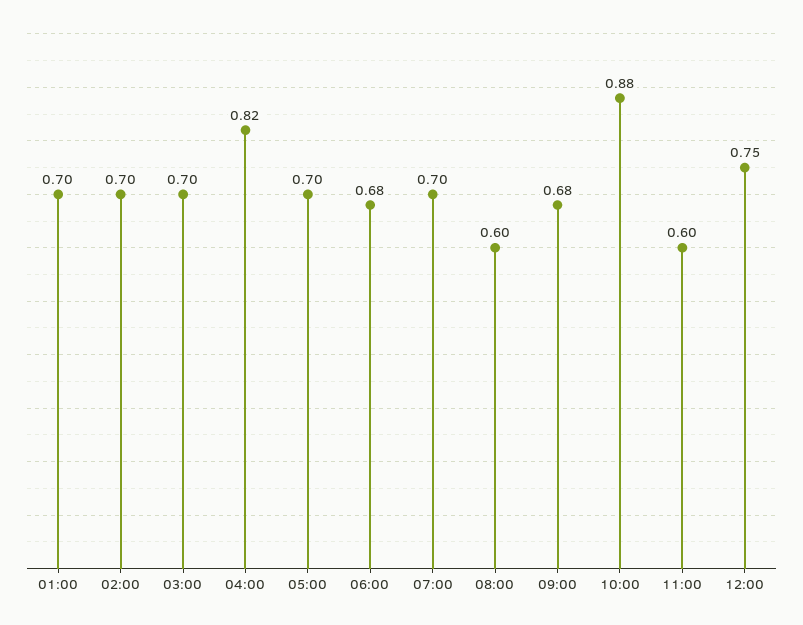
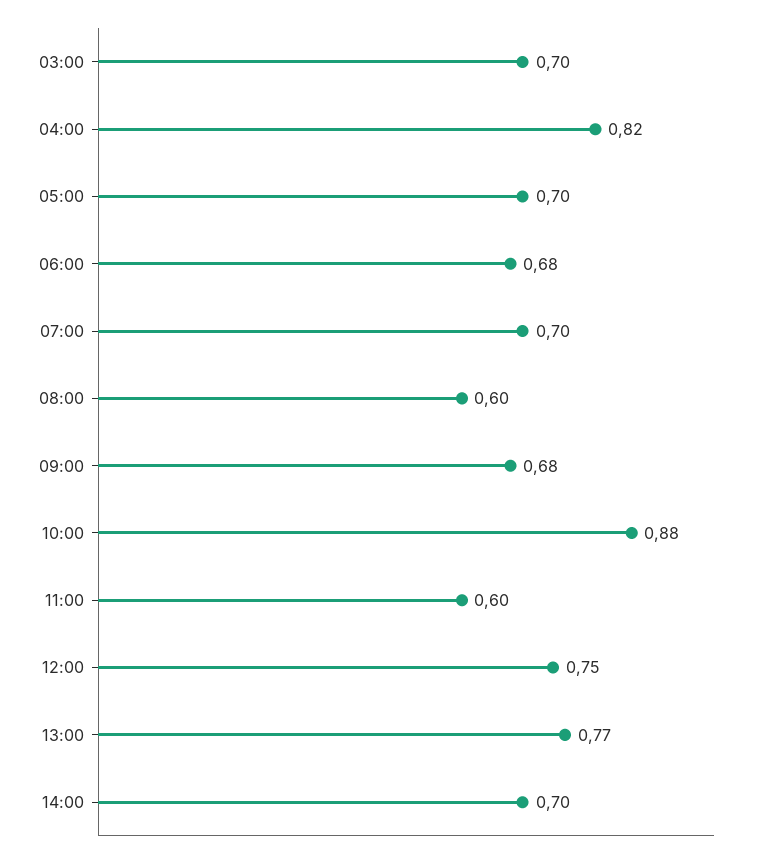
01:00: 0.7 -> none
02:00: 0.7 -> none
13:00: none -> 0.77
14:00: none -> 0.7

